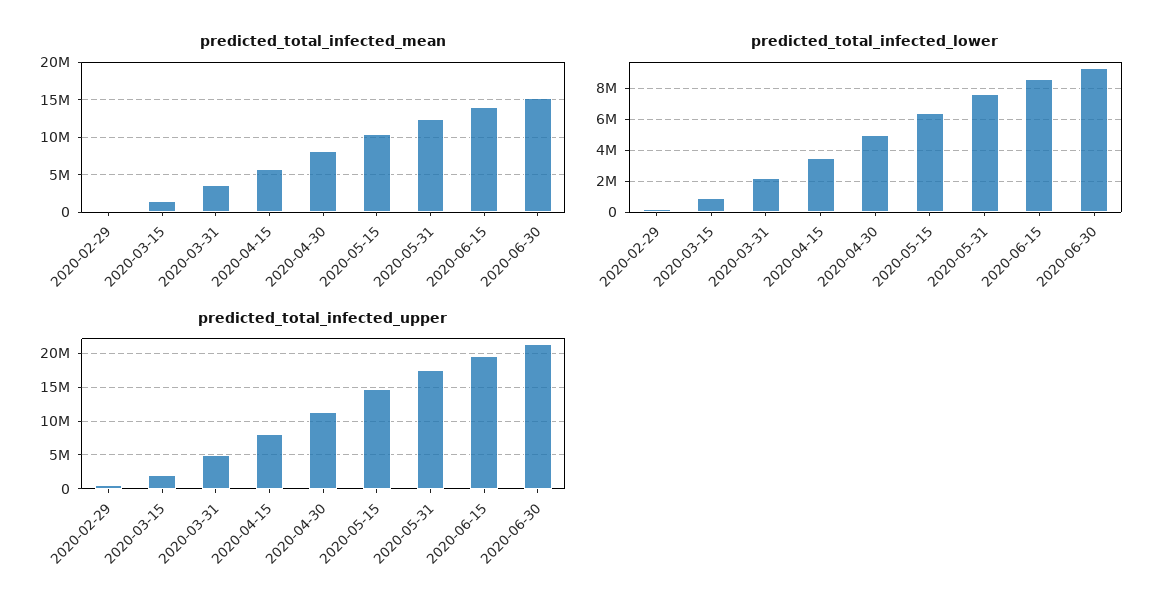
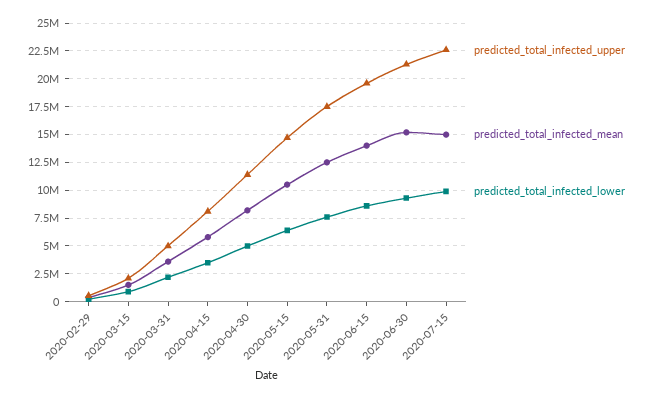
predicted_total_infected_upper, 2020-07-15: none -> 22500000
predicted_total_infected_mean, 2020-07-15: none -> 15000000
predicted_total_infected_lower, 2020-07-15: none -> 10000000

